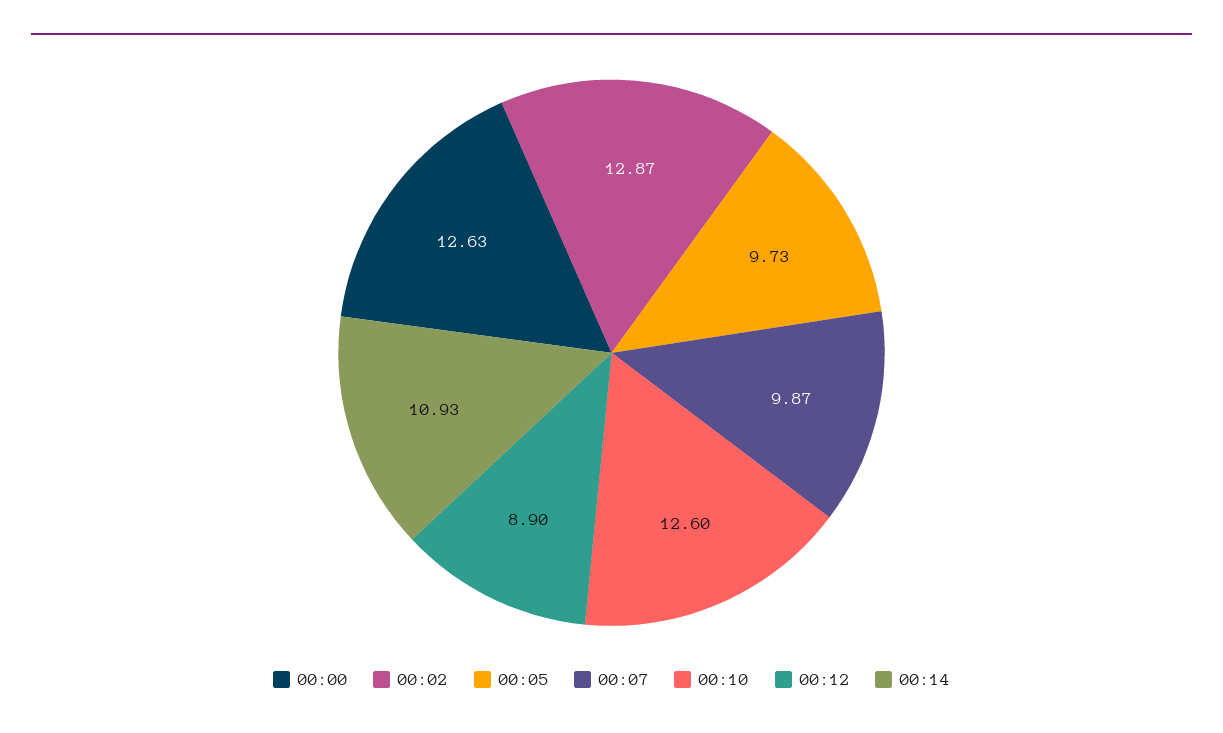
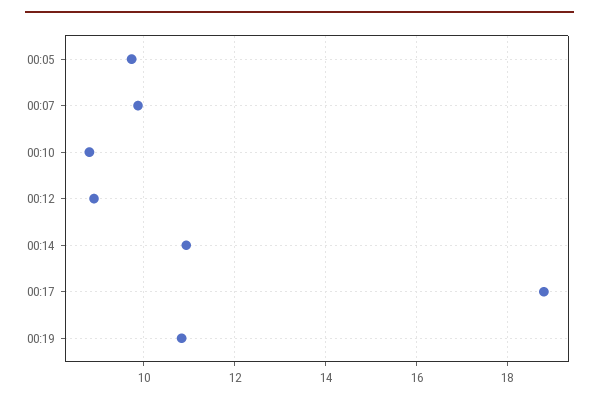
00:00: 12.63 -> none
00:02: 12.87 -> none
00:10: 12.6 -> 8.8
00:17: none -> 18.8
00:19: none -> 10.8

